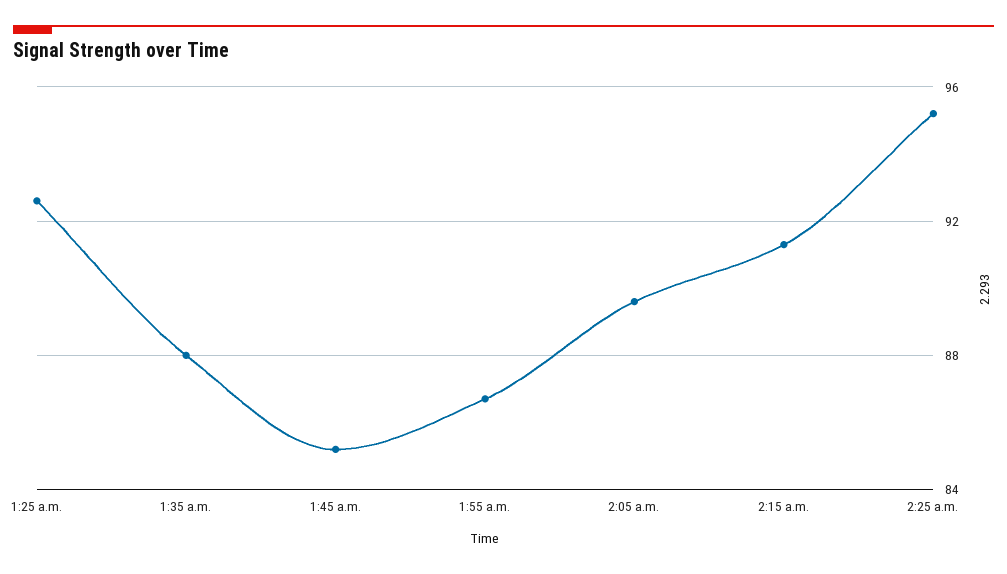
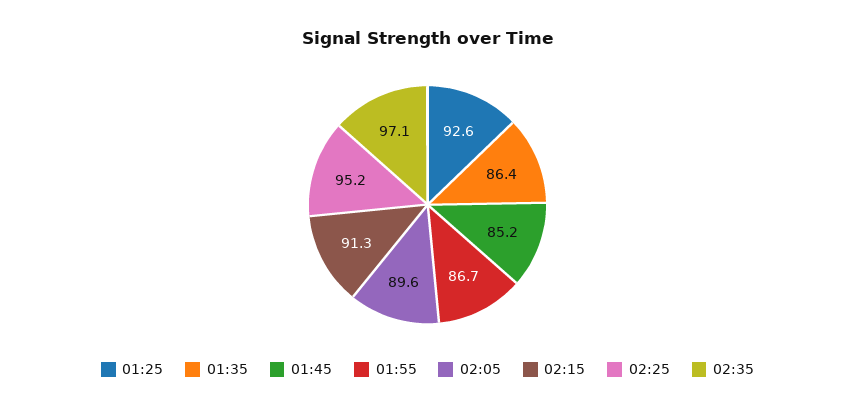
1:35 a.m.: 88 -> 86.4
02:35: none -> 97.1

